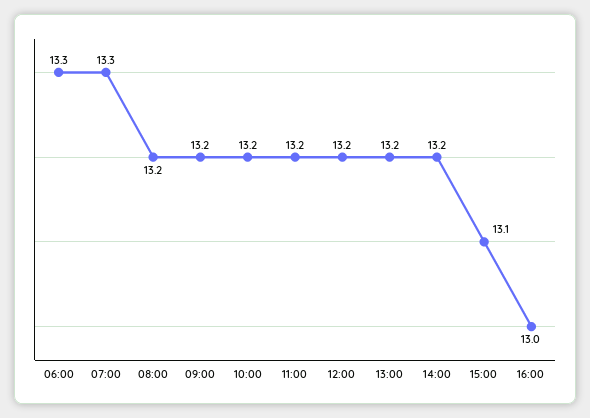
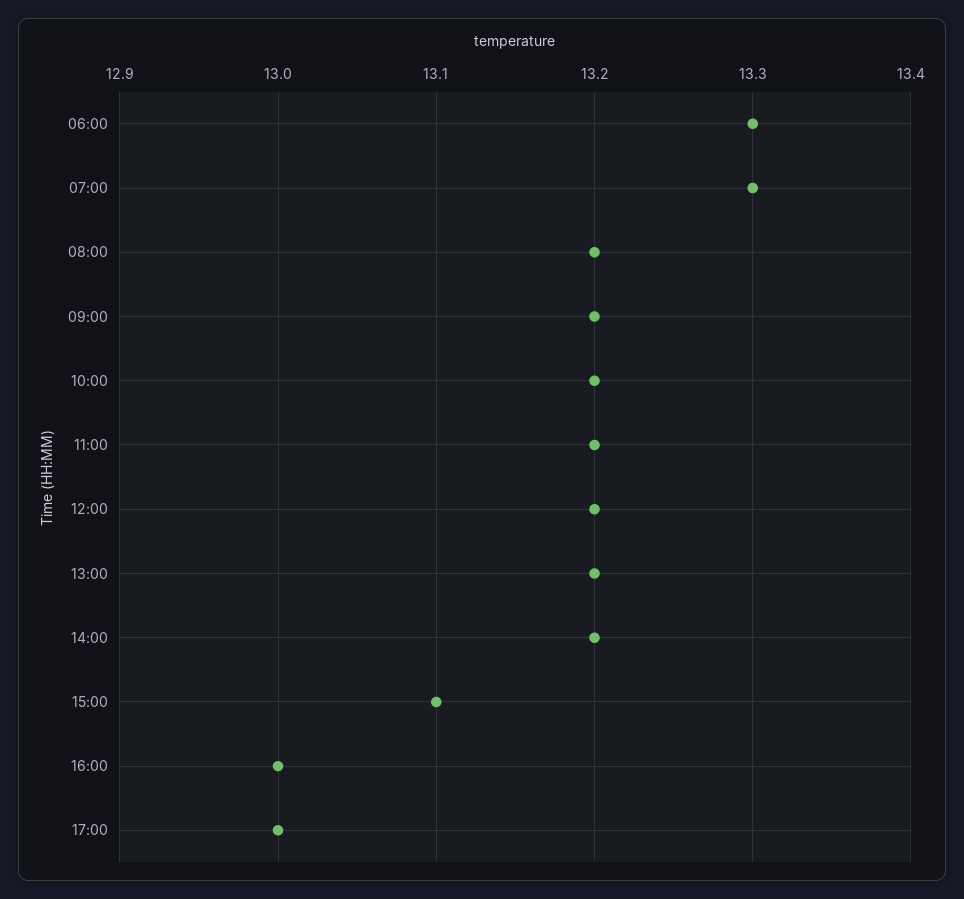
17:00: none -> 13

